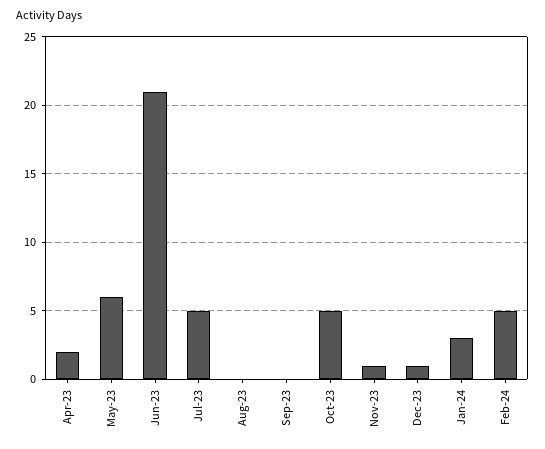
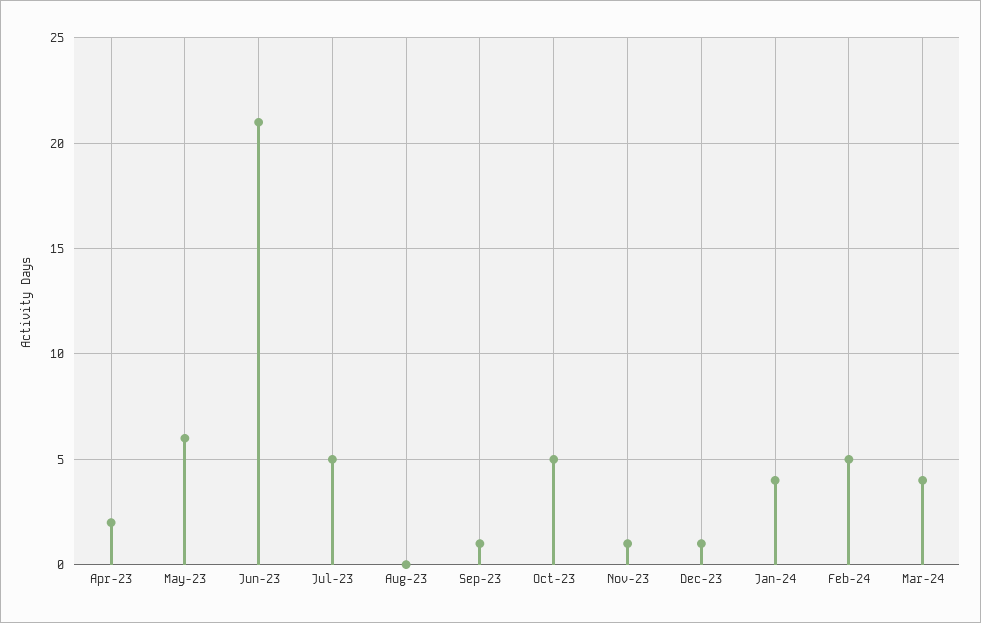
Sep-23: 0 -> 1
Jan-24: 3 -> 4
Mar-24: none -> 4

